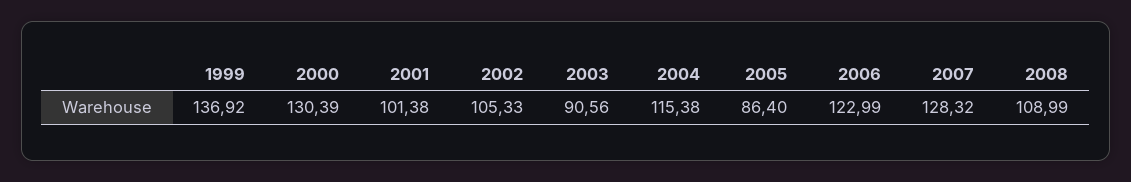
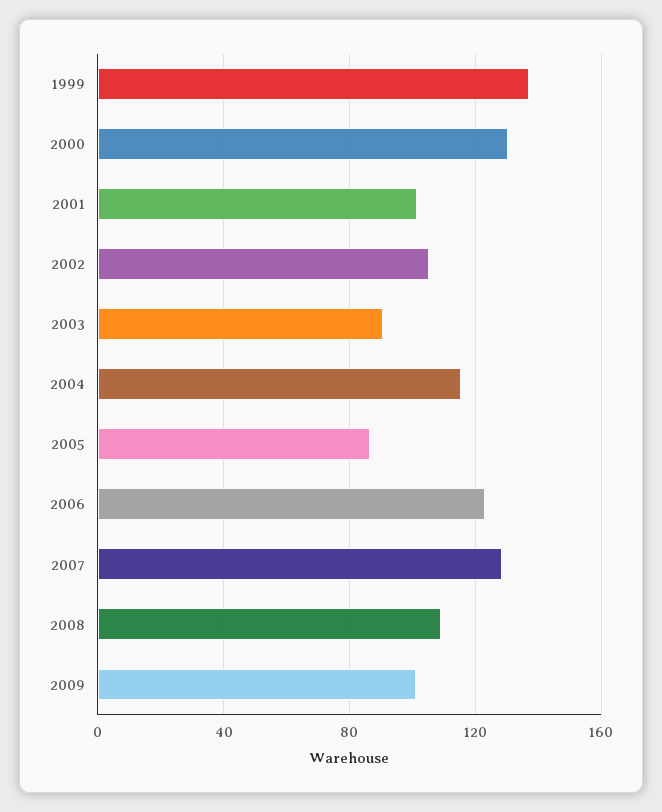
2009: none -> 100

